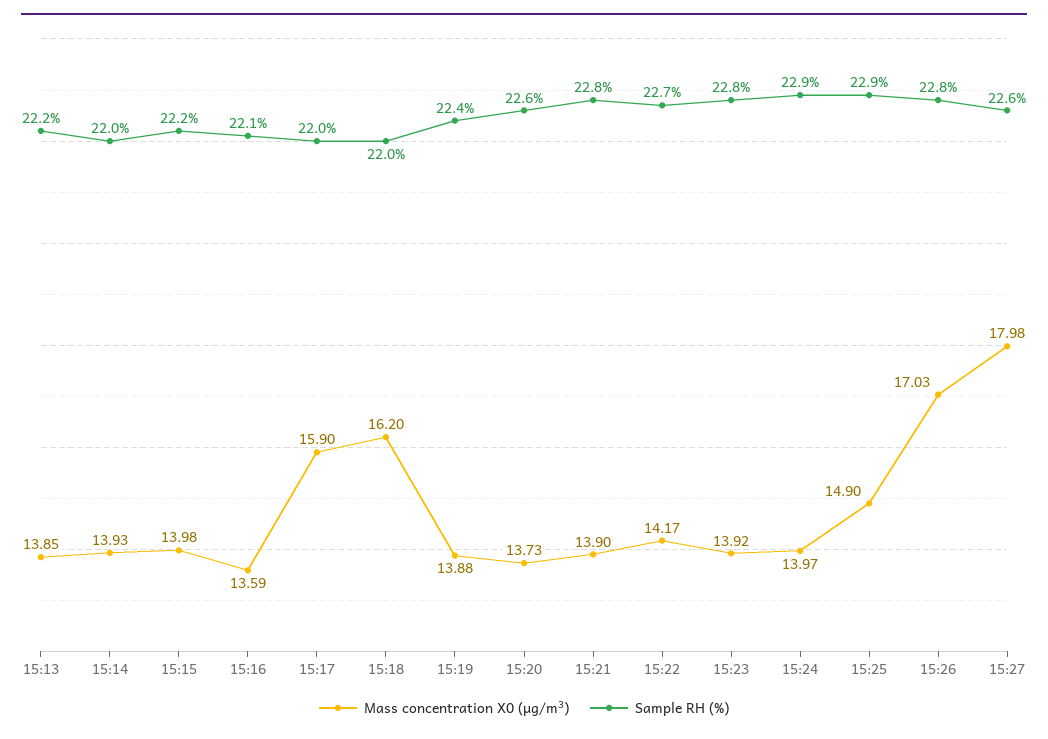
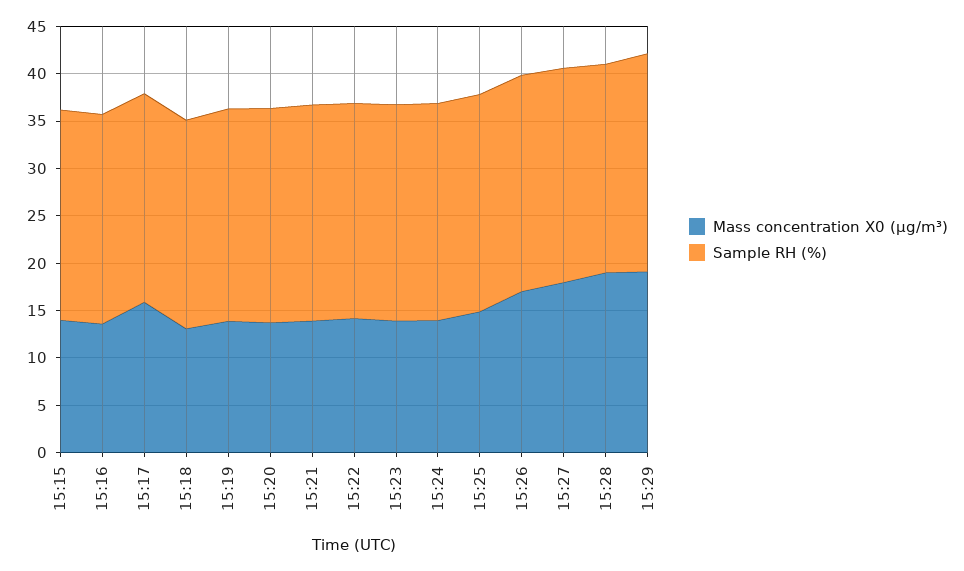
Mass concentration X0 (μg/m³), 15:13: 13.85 -> none
Sample RH (%), 15:13: 22.2 -> none
Mass concentration X0 (μg/m³), 15:14: 13.93 -> none
Sample RH (%), 15:14: 22 -> none
Mass concentration X0 (μg/m³), 15:18: 16.2 -> 13
Mass concentration X0 (μg/m³), 15:28: none -> 19
Sample RH (%), 15:28: none -> 22
Mass concentration X0 (μg/m³), 15:29: none -> 19
Sample RH (%), 15:29: none -> 23

